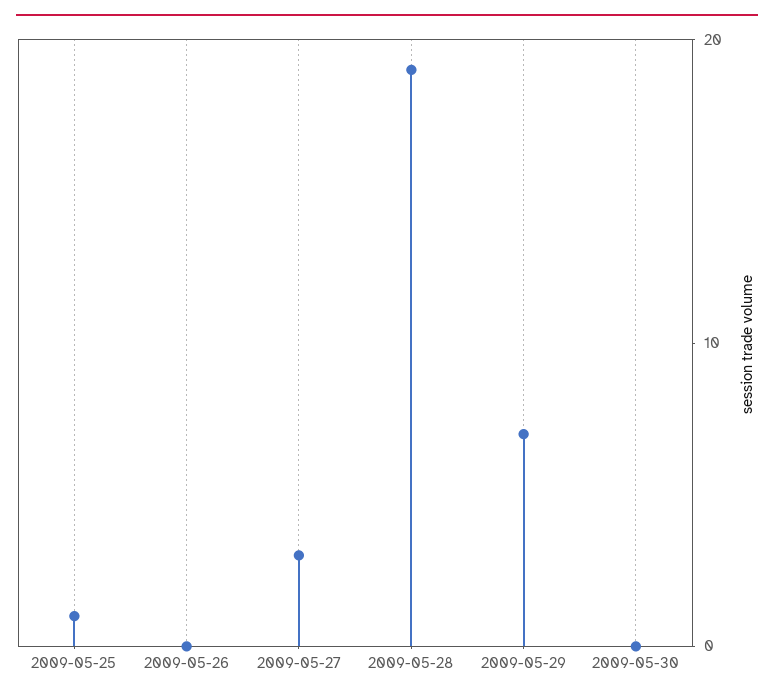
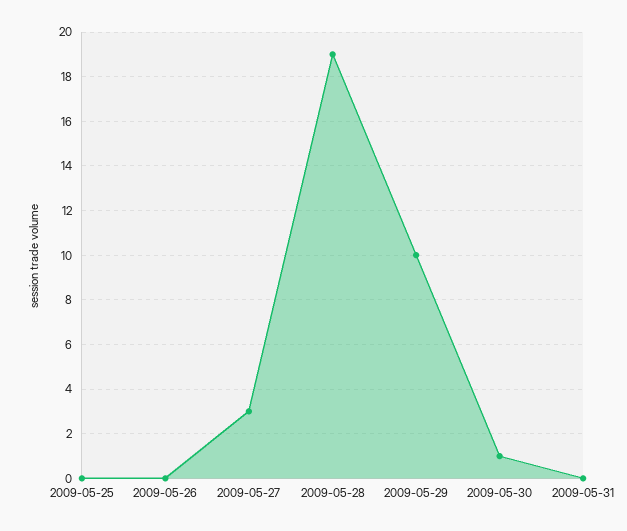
2009-05-25: 1 -> 0
2009-05-29: 7 -> 10
2009-05-30: 0 -> 1
2009-05-31: none -> 0

